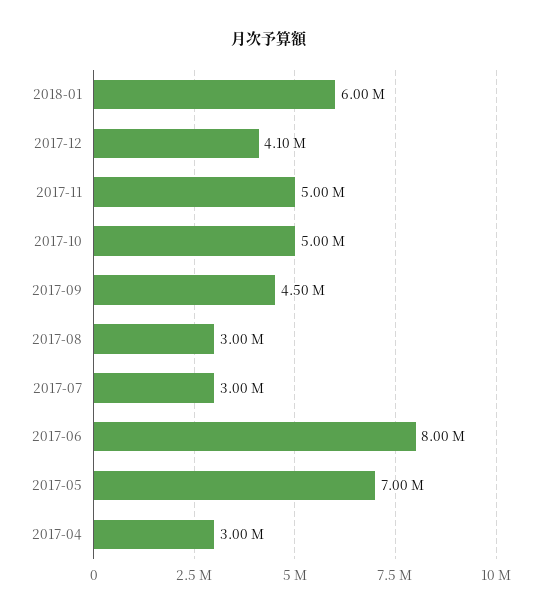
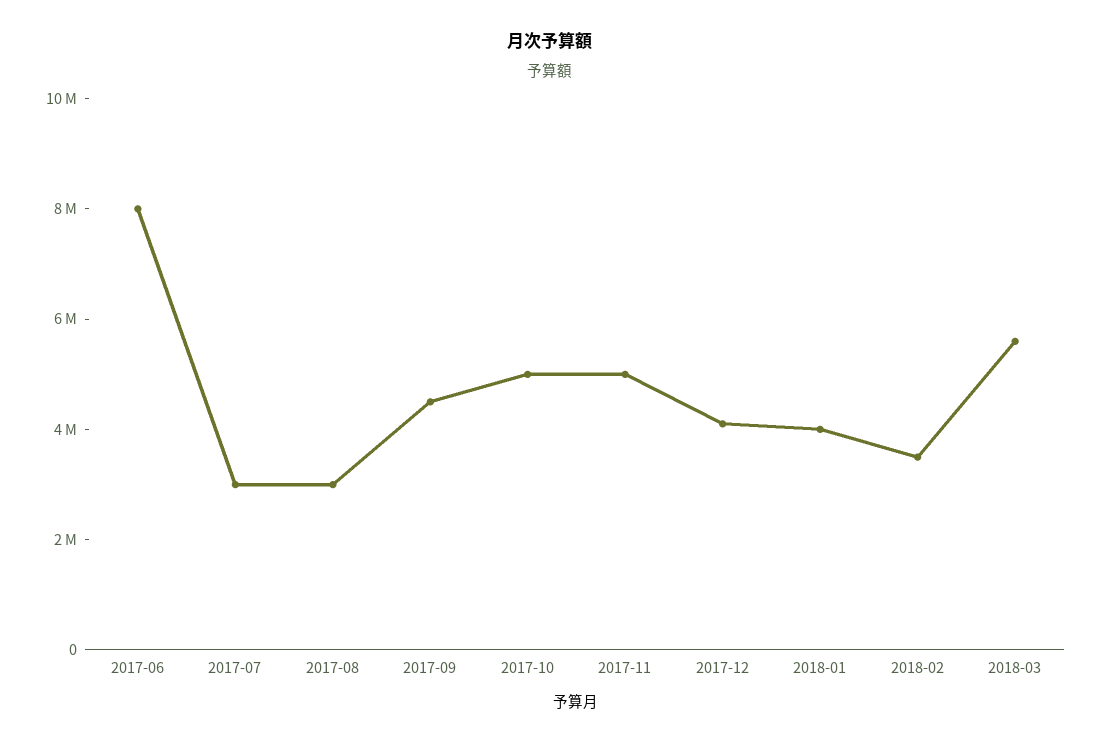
2018-01: 6000000 -> 4000000
2017-05: 7000000 -> none
2017-04: 3000000 -> none
2018-02: none -> 3500000
2018-03: none -> 5500000

